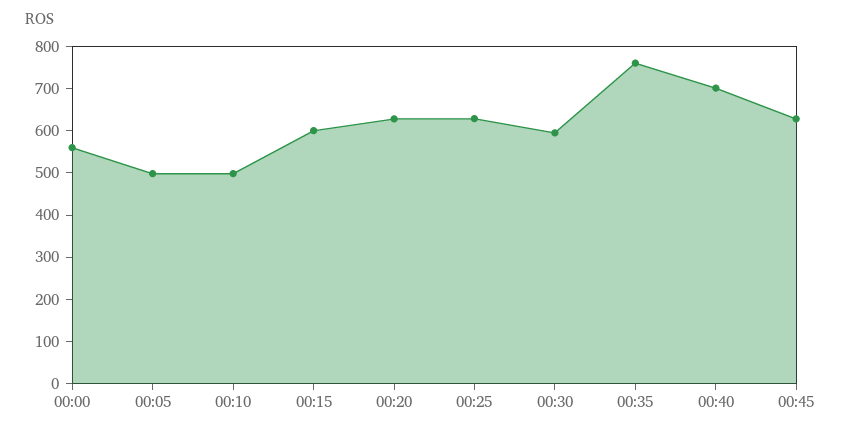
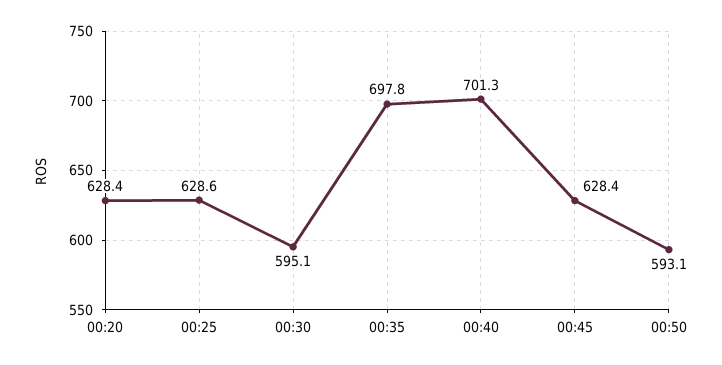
00:00: 560 -> none
00:05: 500 -> none
00:10: 500 -> none
00:15: 600 -> none
00:35: 760 -> 697.8
00:50: none -> 593.1

